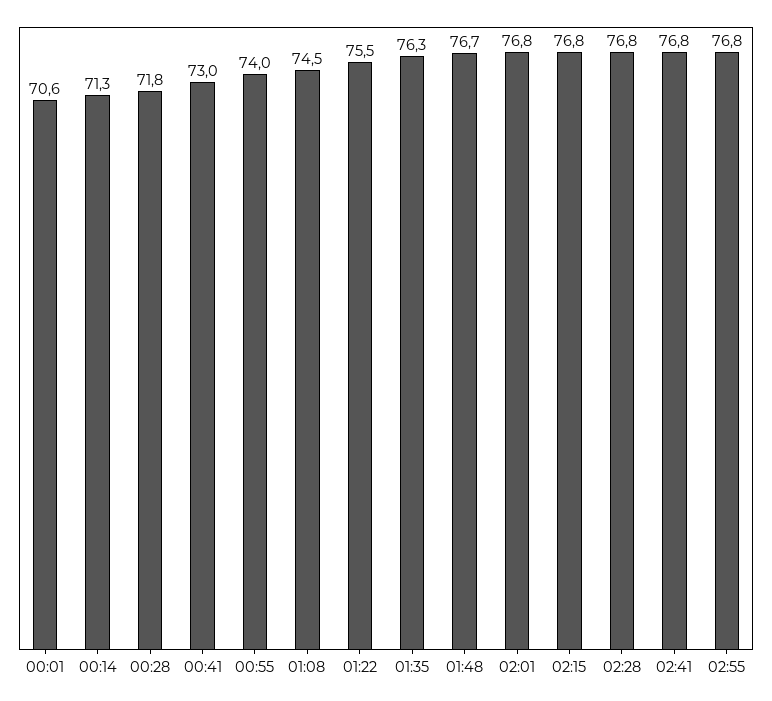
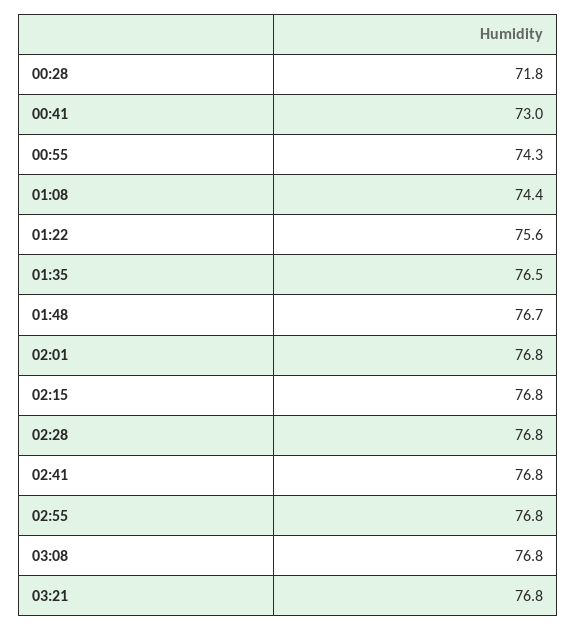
00:01: 70.6 -> none
00:14: 71.3 -> none
00:55: 74 -> 74.3
01:08: 74.5 -> 74.4
01:22: 75.5 -> 75.6
01:35: 76.3 -> 76.5
03:08: none -> 76.8
03:21: none -> 76.8

